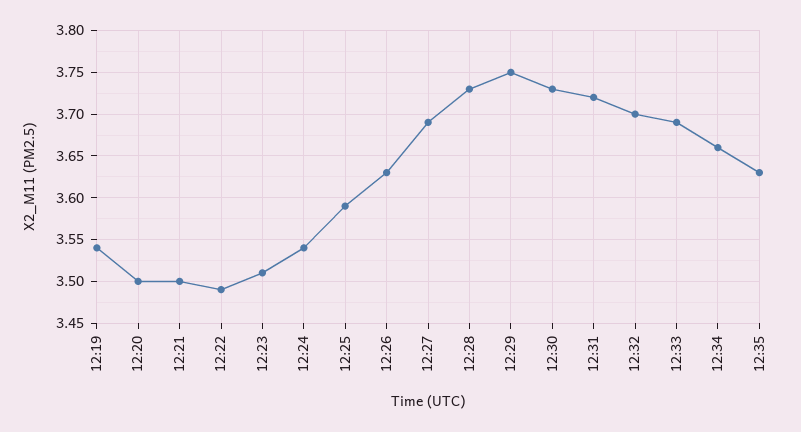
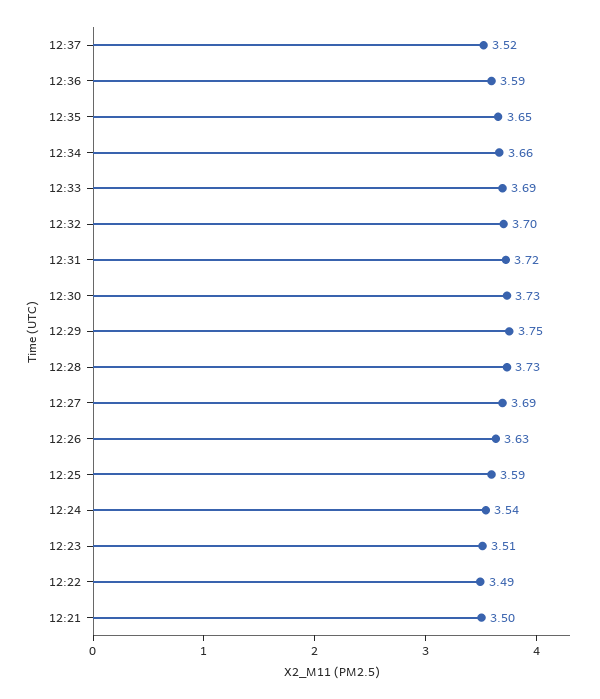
12:19: 3.54 -> none
12:20: 3.5 -> none
12:35: 3.63 -> 3.65
12:37: none -> 3.52
12:36: none -> 3.59

